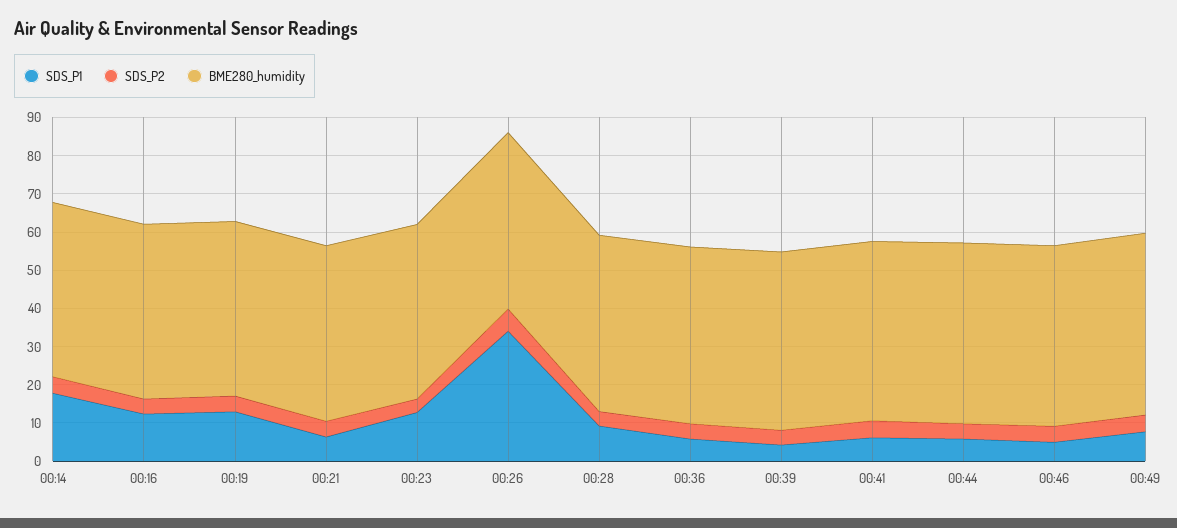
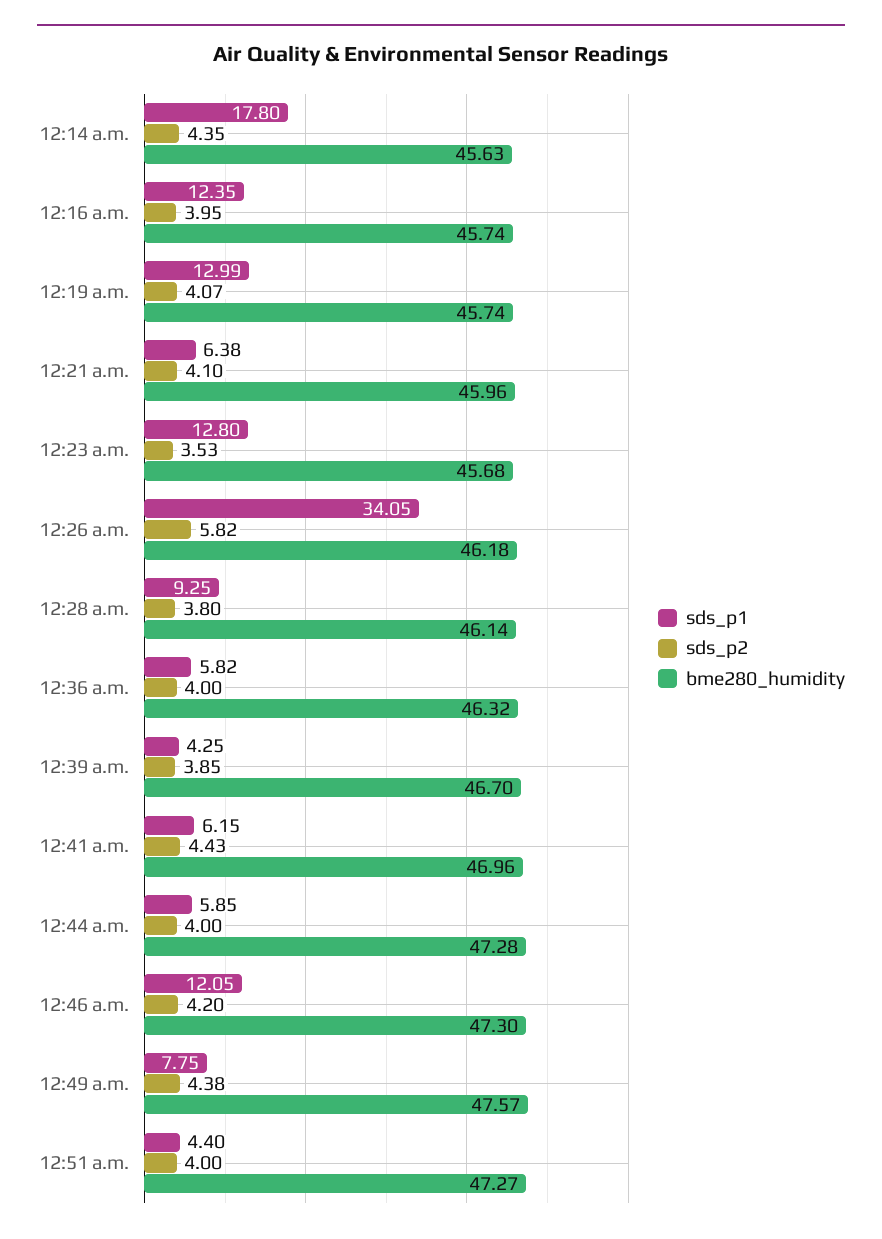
SDS_P1, 00:46: 5 -> 12.05
SDS_P1, 12:51 a.m.: none -> 4.4
SDS_P2, 12:51 a.m.: none -> 4
BME280_humidity, 12:51 a.m.: none -> 47.27

